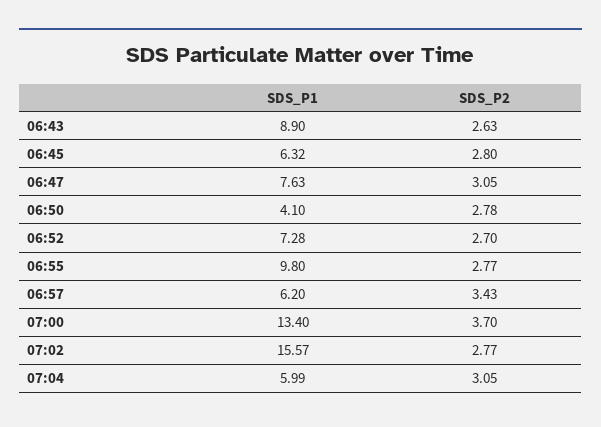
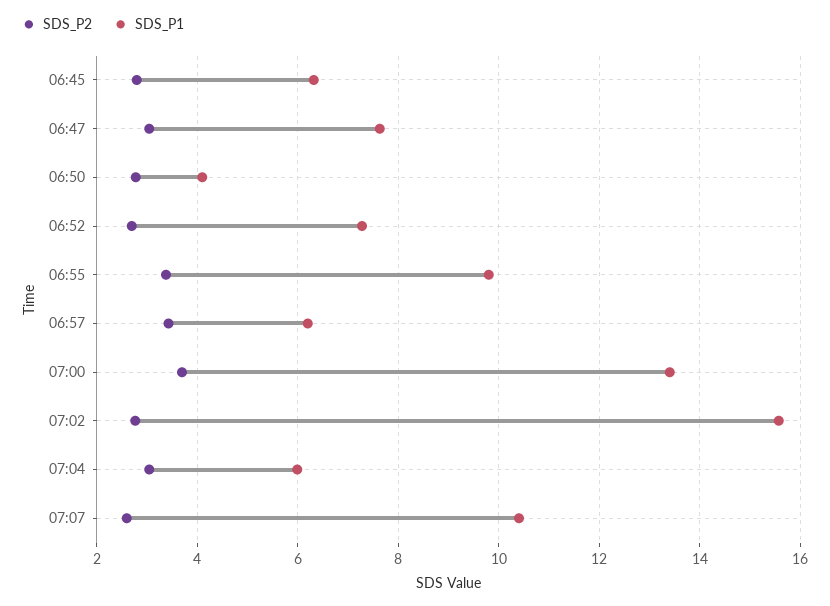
SDS_P1, 06:43: 8.9 -> none
SDS_P2, 06:43: 2.63 -> none
SDS_P2, 06:55: 2.77 -> 3.4
SDS_P2, 07:07: none -> 2.6
SDS_P1, 07:07: none -> 10.4

